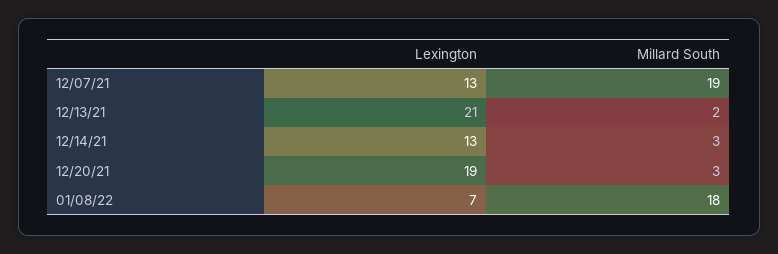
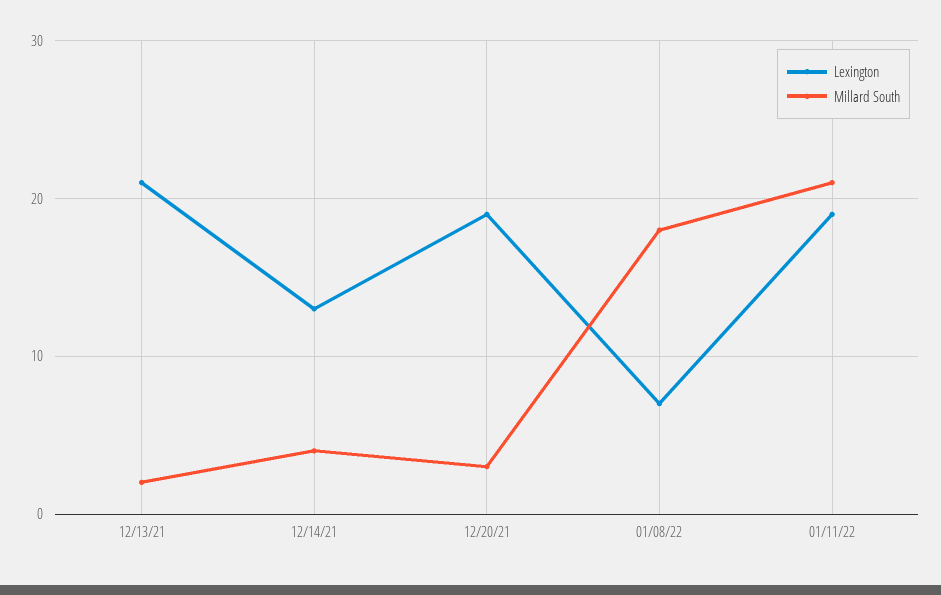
Lexington, 12/07/21: 13 -> none
Millard South, 12/07/21: 19 -> none
Millard South, 12/14/21: 3 -> 4
Lexington, 01/11/22: none -> 19
Millard South, 01/11/22: none -> 21

